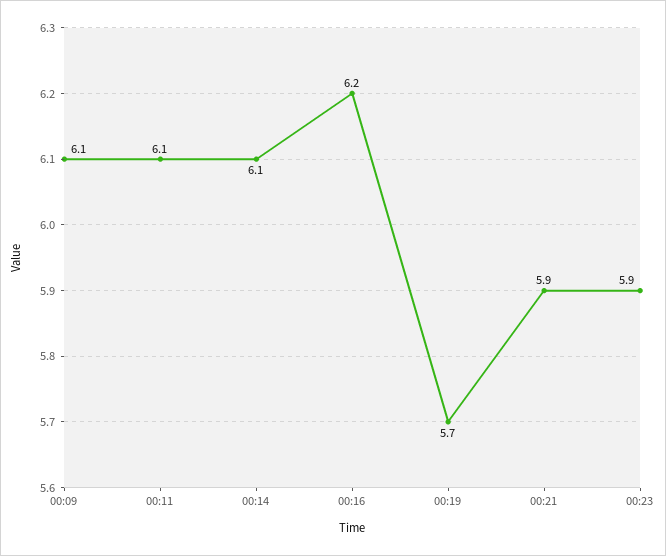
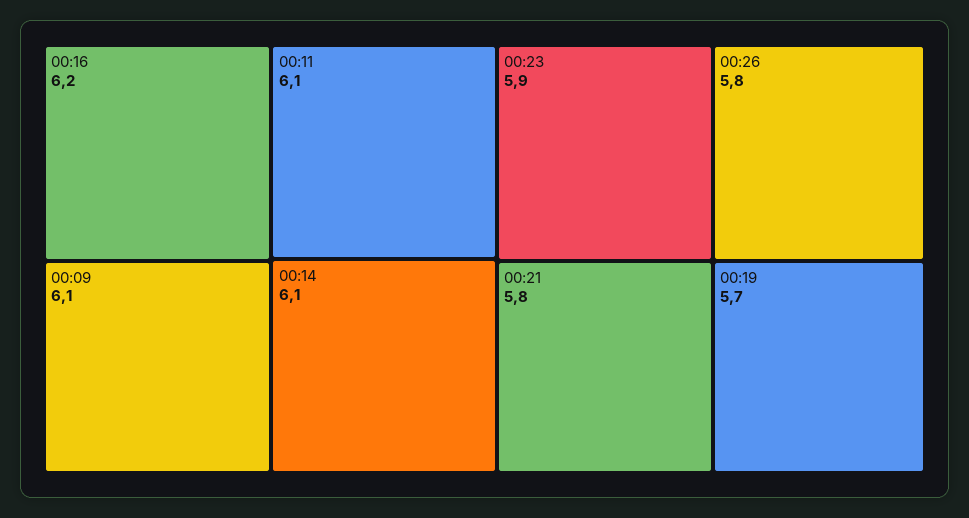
00:21: 5.9 -> 5.8
00:26: none -> 5.8

